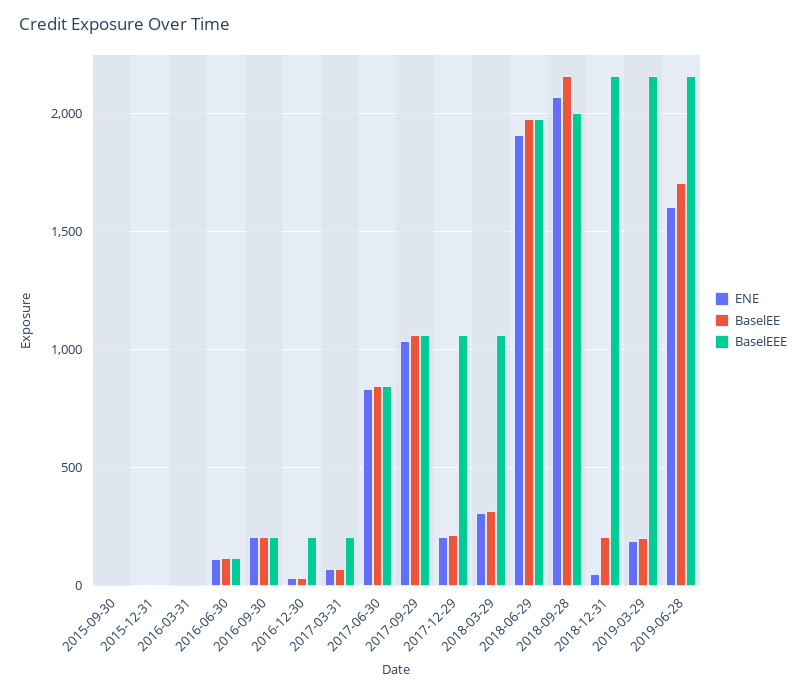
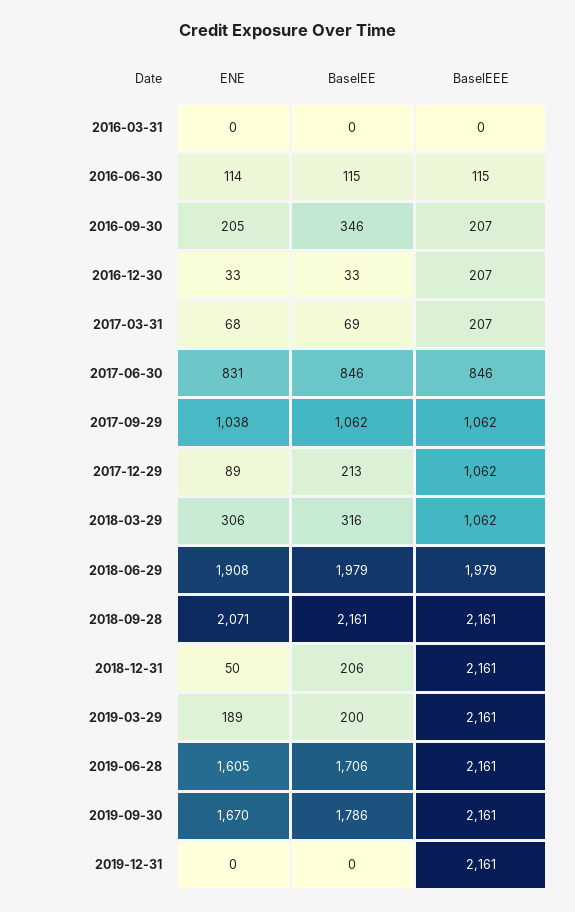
ENE, 2015-09-30: 0 -> none
BaselEE, 2015-09-30: 0 -> none
BaselEEE, 2015-09-30: 0 -> none
ENE, 2015-12-31: 0 -> none
BaselEE, 2015-12-31: 0 -> none
BaselEEE, 2015-12-31: 0 -> none
BaselEE, 2016-09-30: 200 -> 346
ENE, 2017-12-29: 200 -> 89
BaselEEE, 2018-09-28: 2000 -> 2161
ENE, 2019-09-30: none -> 1670
BaselEE, 2019-09-30: none -> 1786
BaselEEE, 2019-09-30: none -> 2161
ENE, 2019-12-31: none -> 0
BaselEE, 2019-12-31: none -> 0
BaselEEE, 2019-12-31: none -> 2161

